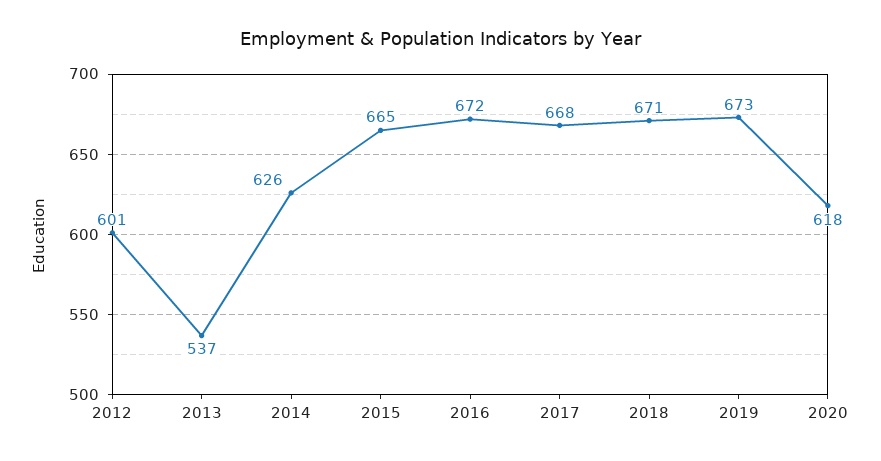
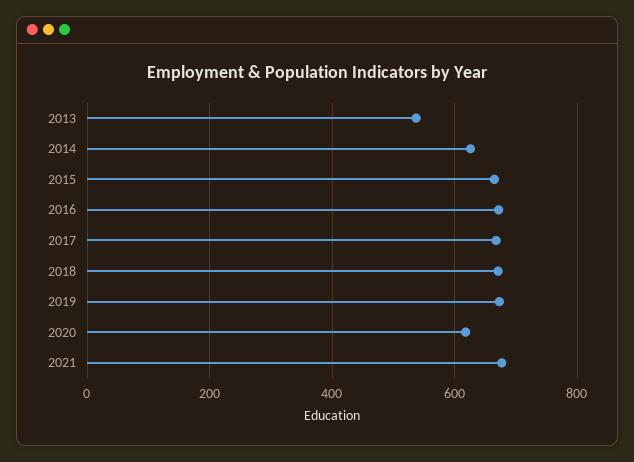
2012: 601 -> none
2021: none -> 680

